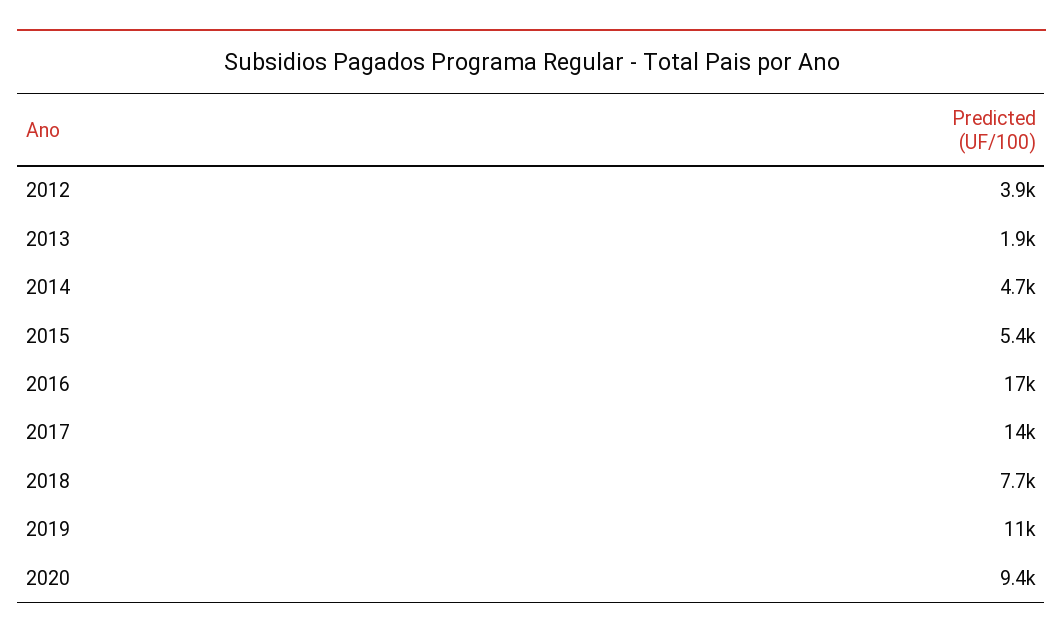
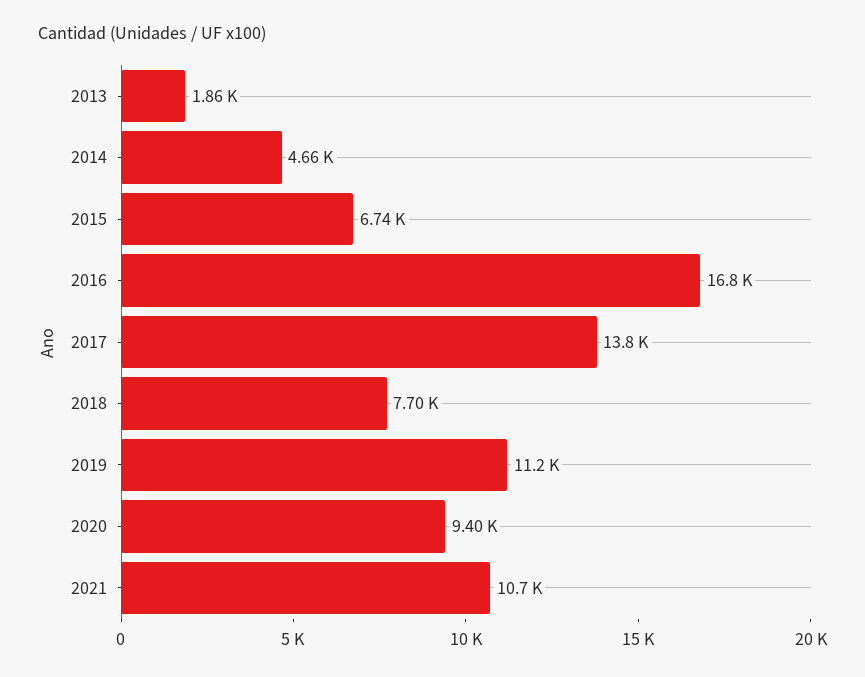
2012: 3900 -> none
2015: 5400 -> 6740
2021: none -> 10700

